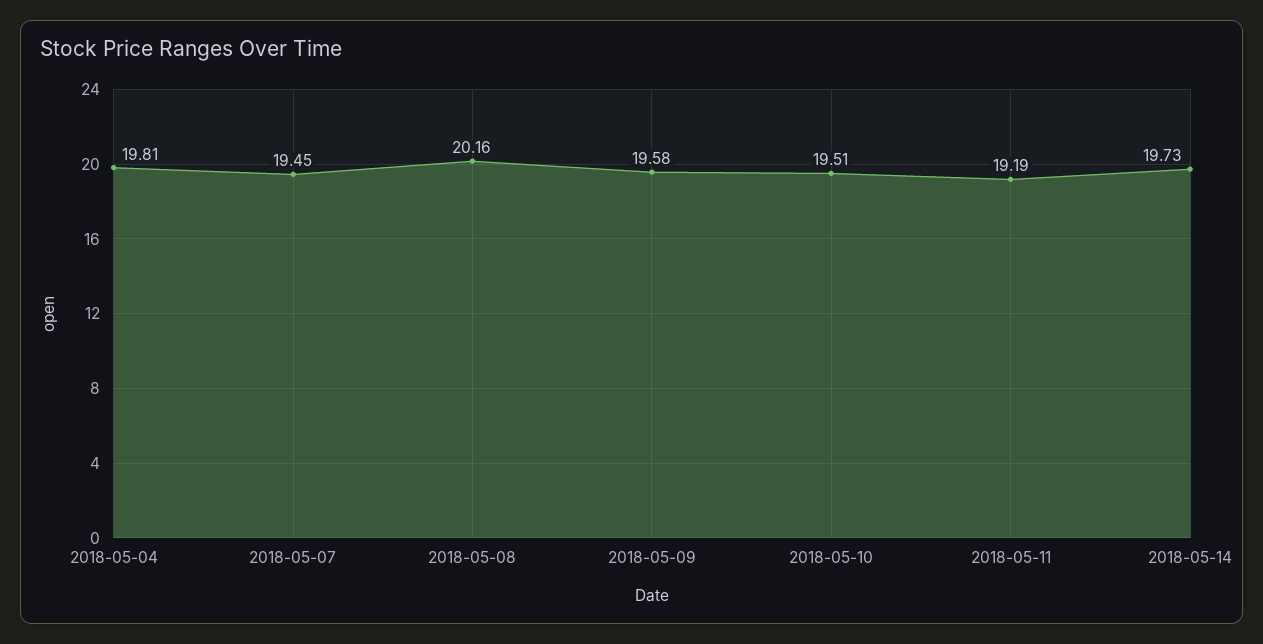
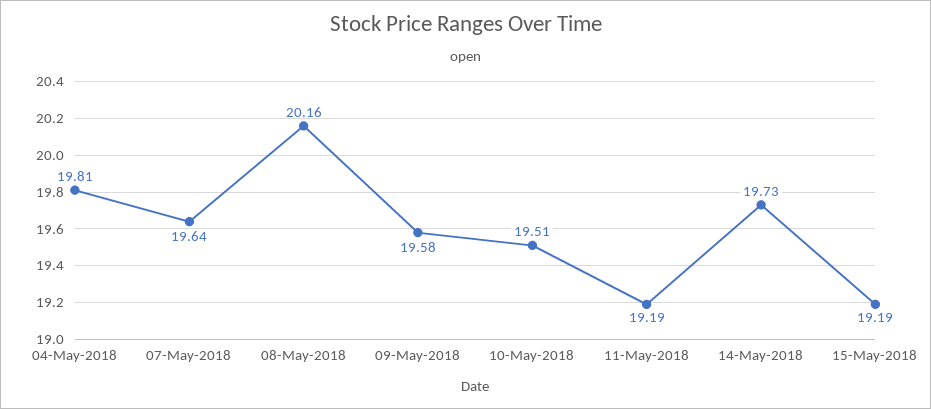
2018-05-07: 19.45 -> 19.64
15-May-2018: none -> 19.19

